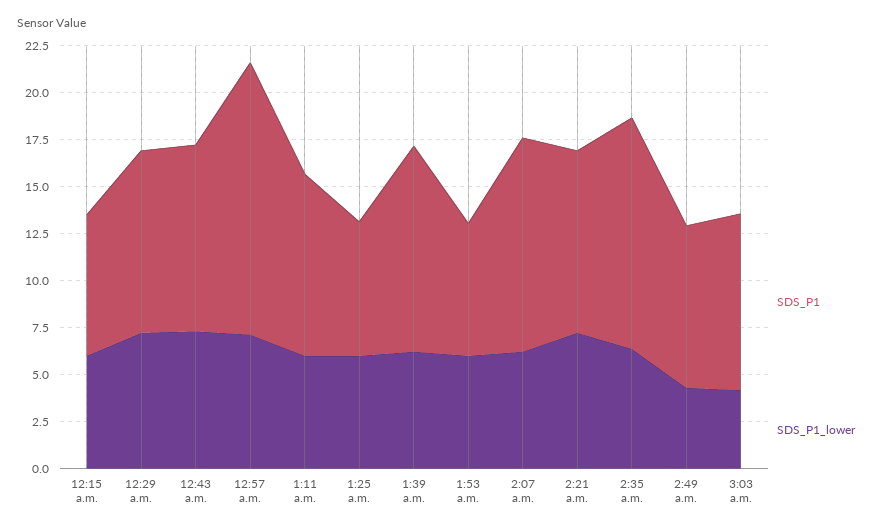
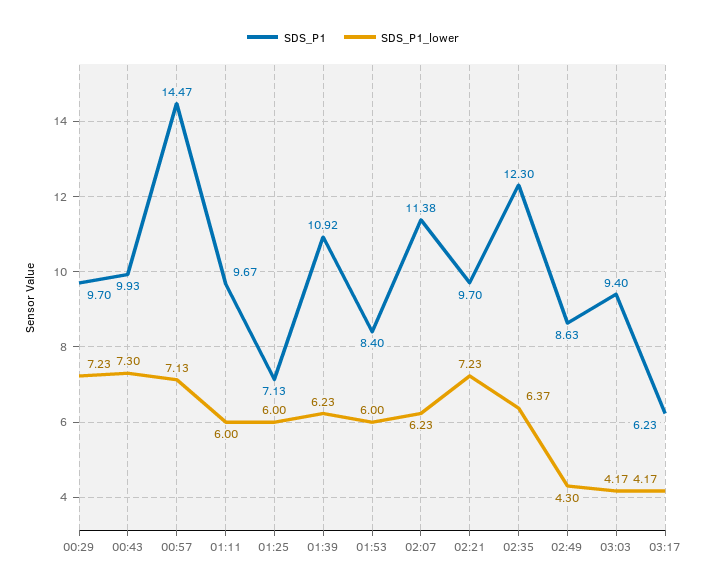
SDS_P1, 12:15 a.m.: 7.5 -> none
SDS_P1_lower, 12:15 a.m.: 6 -> none
SDS_P1, 1:53 a.m.: 7 -> 8.4
SDS_P1, 03:17: none -> 6.23
SDS_P1_lower, 03:17: none -> 4.17

